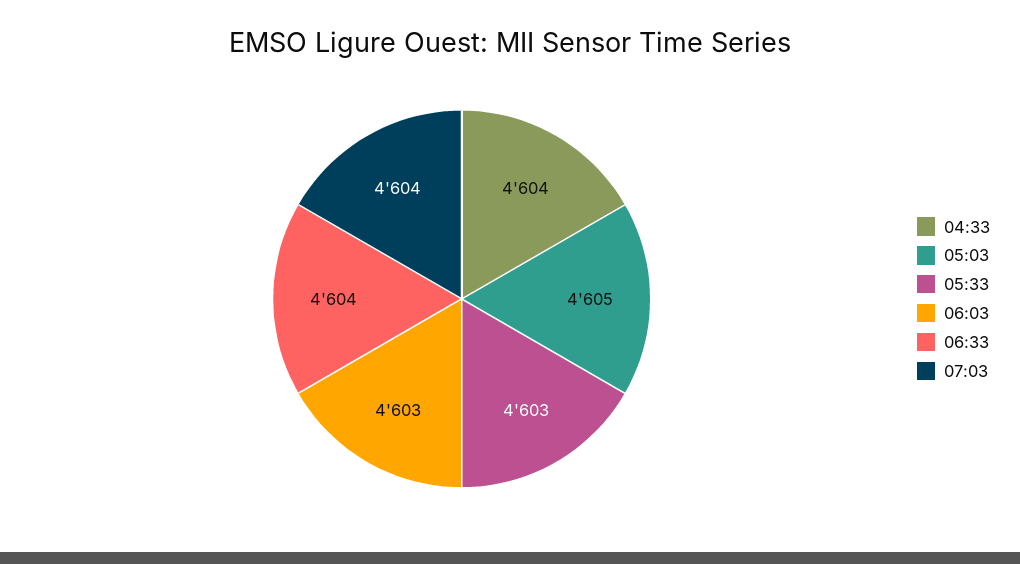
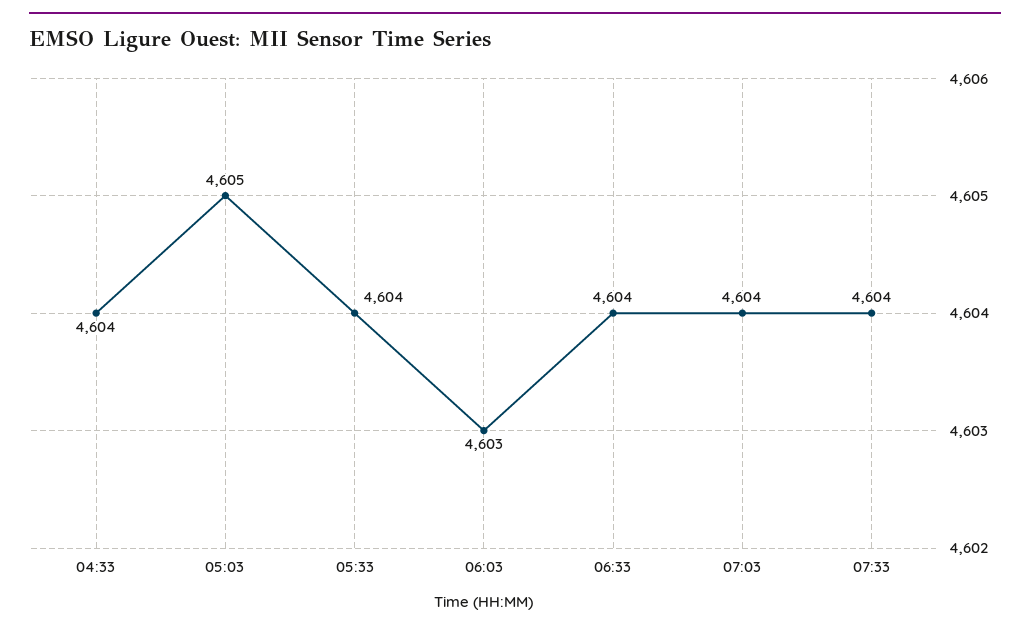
05:33: 4603 -> 4604
07:33: none -> 4604

